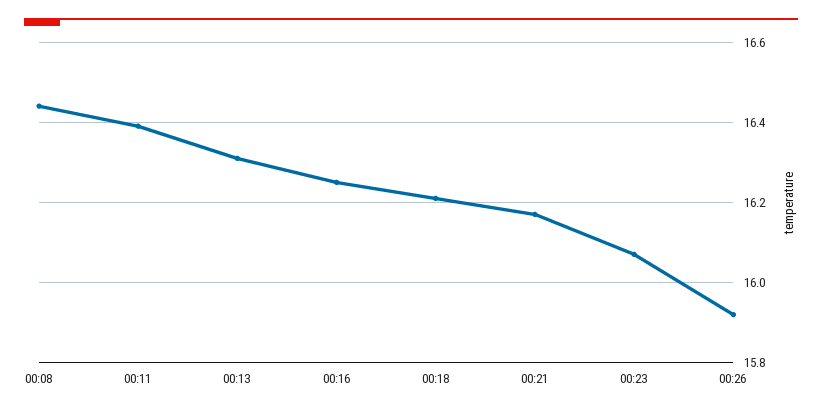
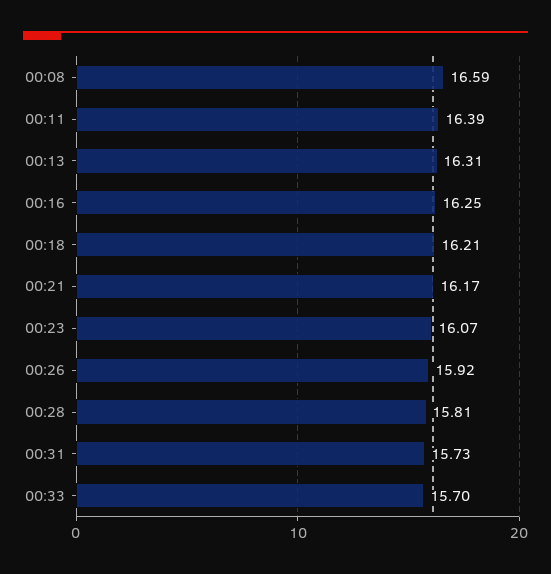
00:08: 16.45 -> 16.59
00:28: none -> 15.81
00:31: none -> 15.73
00:33: none -> 15.7

